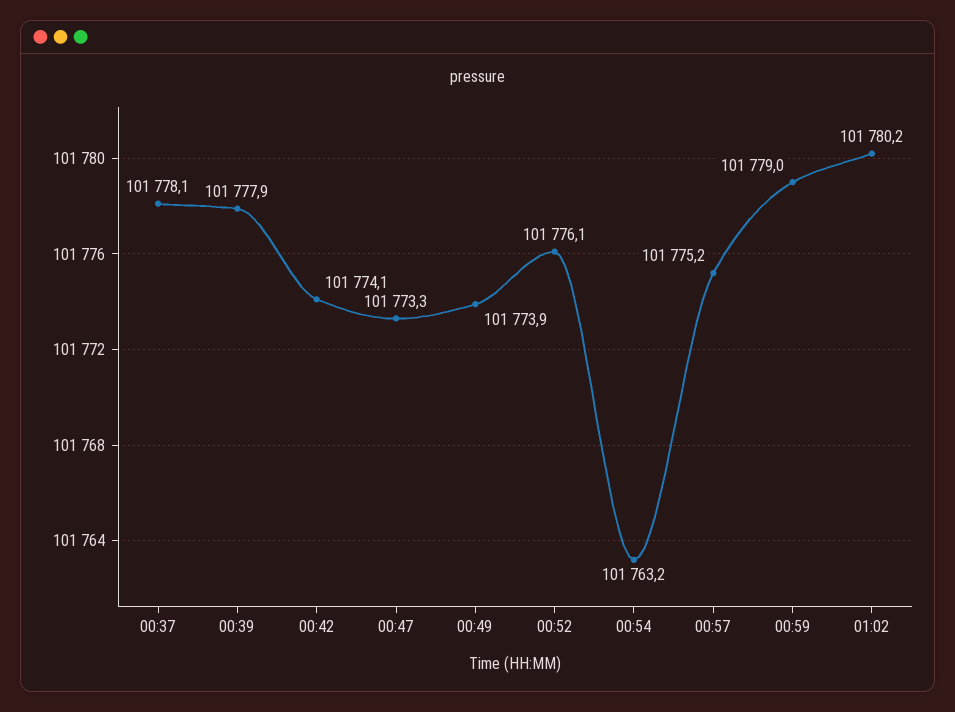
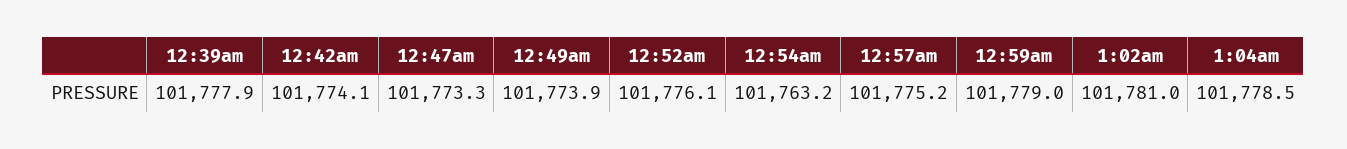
00:37: 101778.1 -> none
01:02: 101780.2 -> 101781
1:04am: none -> 101778.5

